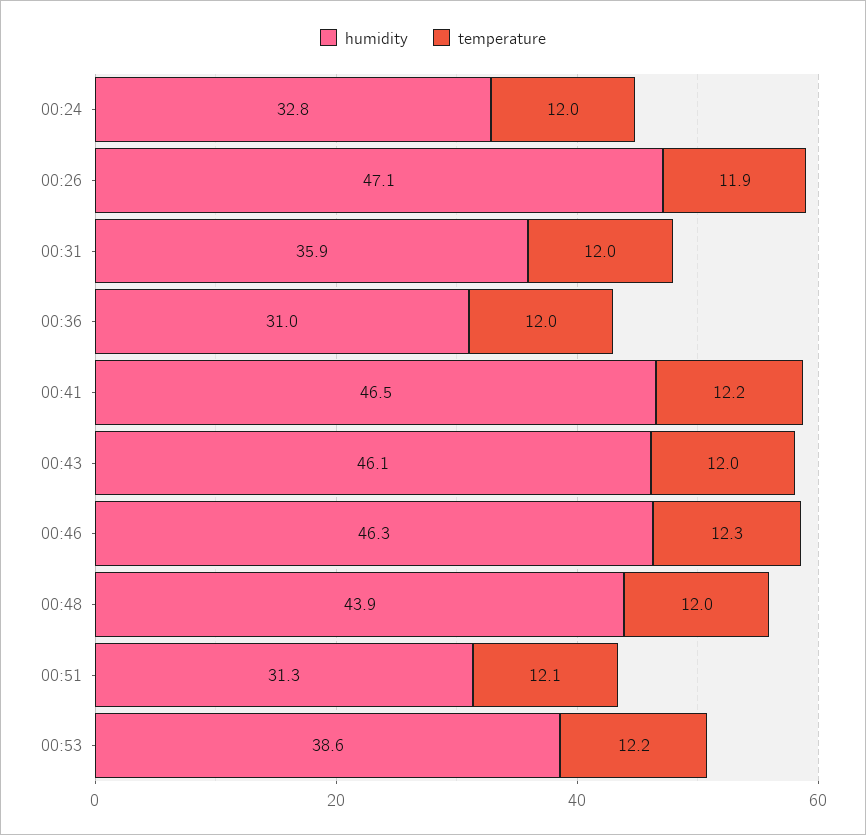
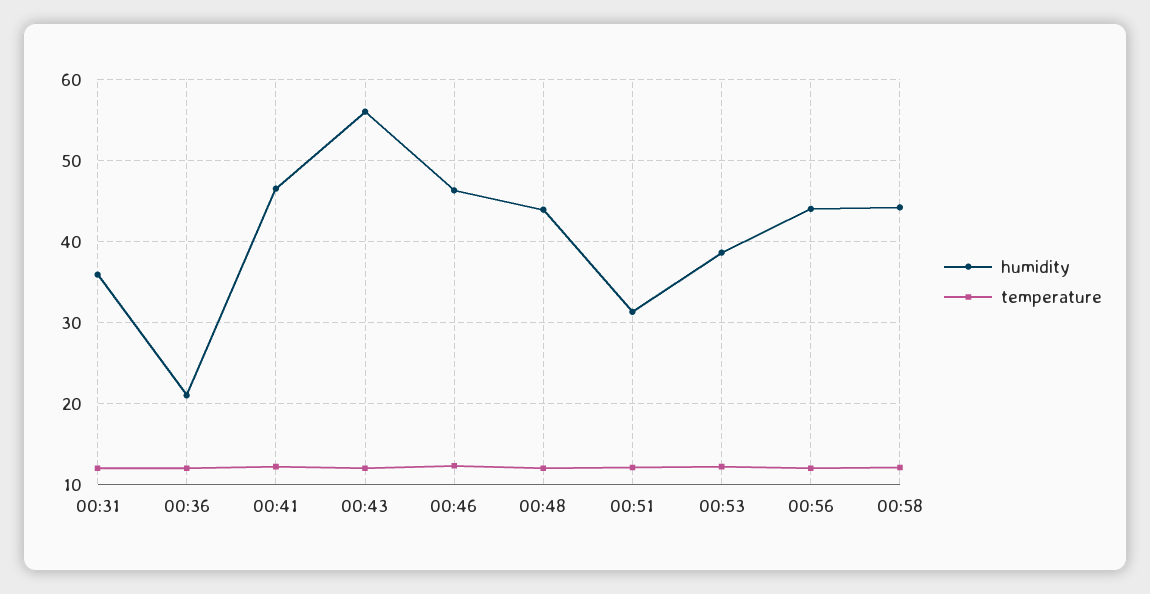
humidity, 00:24: 32.8 -> none
temperature, 00:24: 12 -> none
humidity, 00:26: 47.1 -> none
temperature, 00:26: 11.9 -> none
humidity, 00:36: 31 -> 21
humidity, 00:43: 46.1 -> 56
humidity, 00:56: none -> 44
temperature, 00:56: none -> 12
humidity, 00:58: none -> 44
temperature, 00:58: none -> 12

